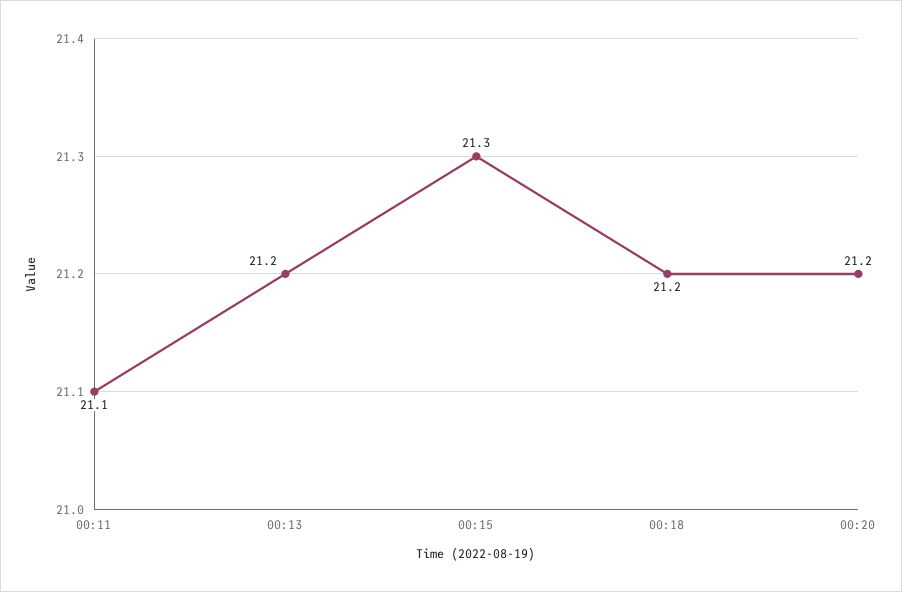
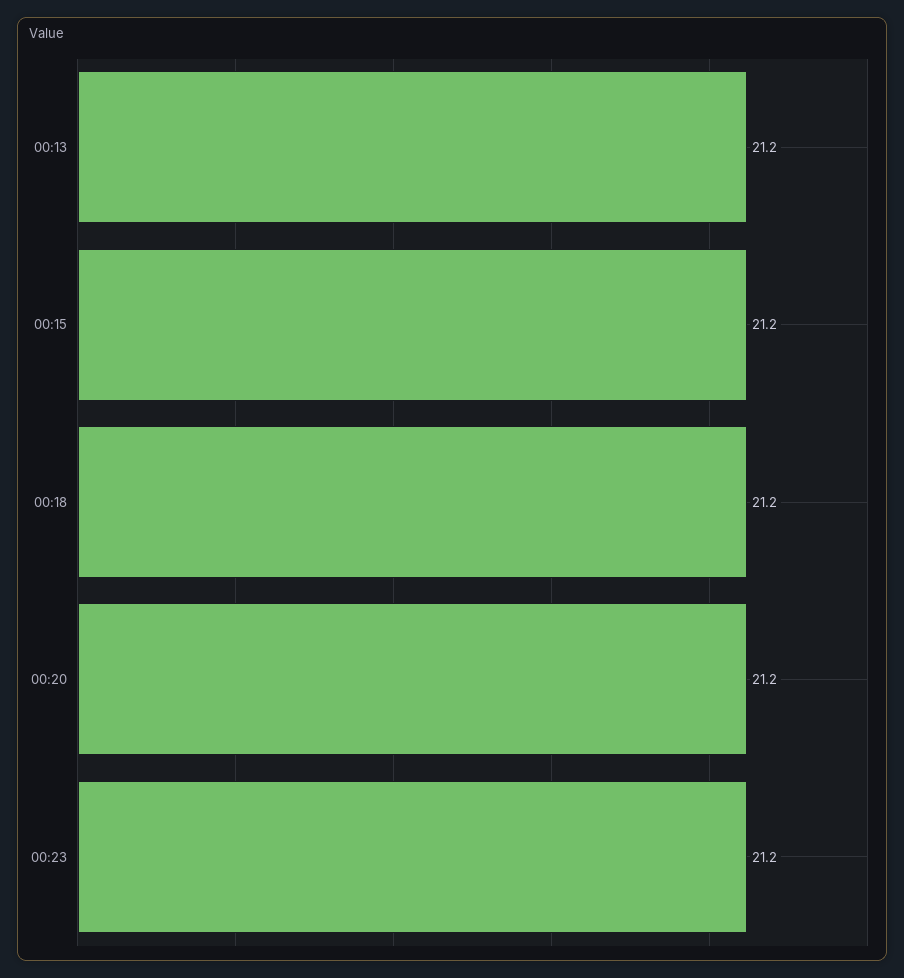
00:11: 21.1 -> none
00:15: 21.3 -> 21.2
00:23: none -> 21.2

